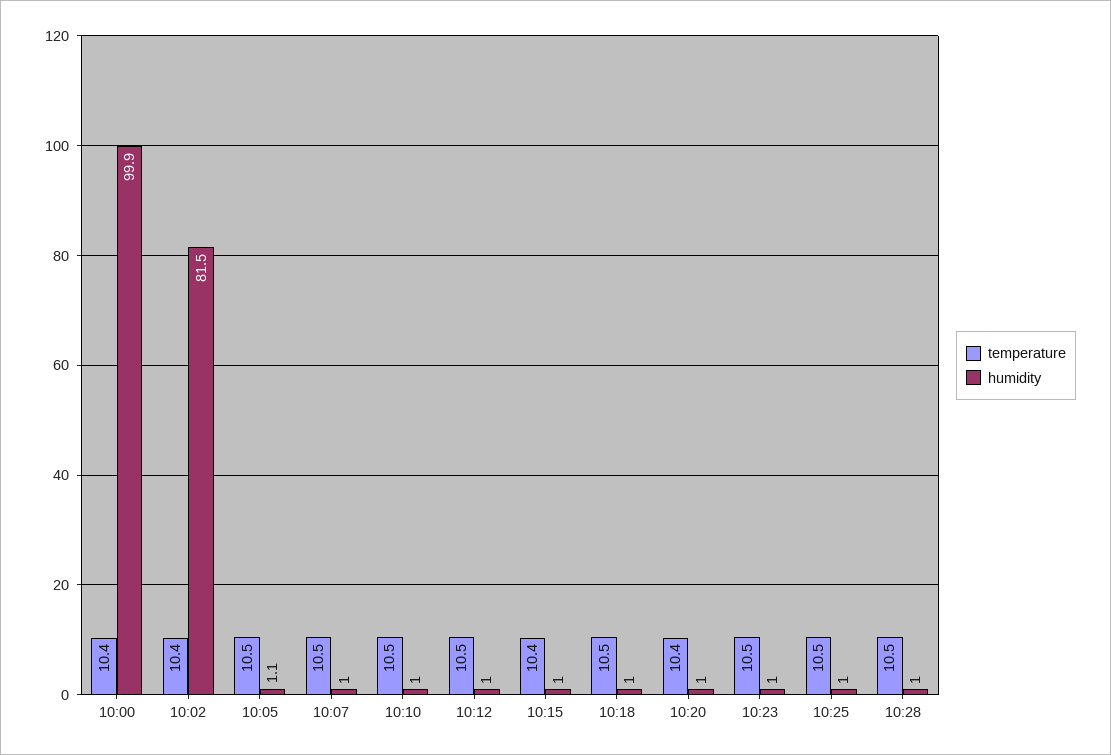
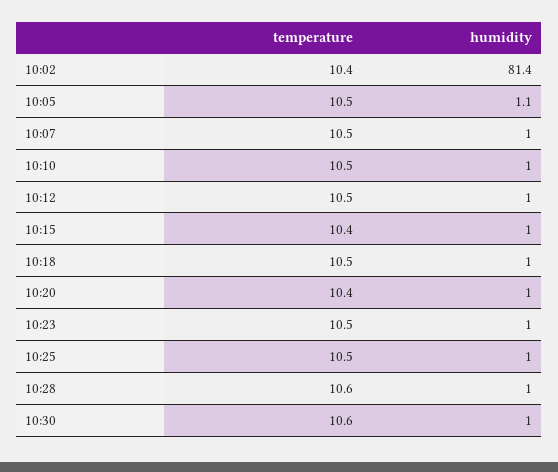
temperature, 10:00: 10.4 -> none
humidity, 10:00: 99.9 -> none
humidity, 10:02: 81.5 -> 81.4
temperature, 10:28: 10.5 -> 10.6
temperature, 10:30: none -> 10.6
humidity, 10:30: none -> 1

